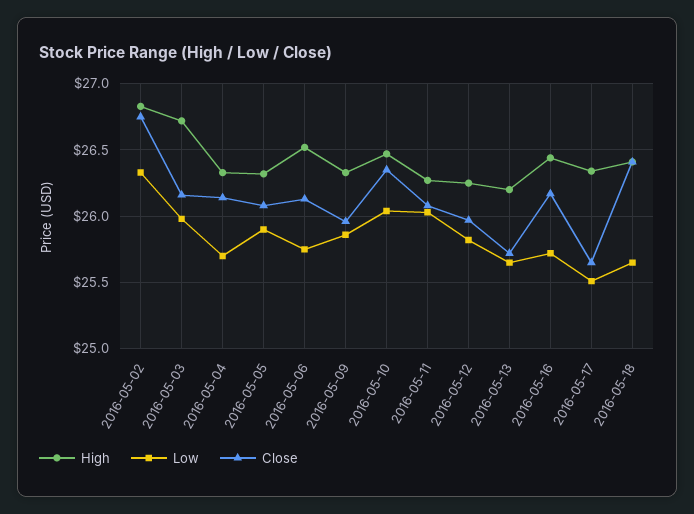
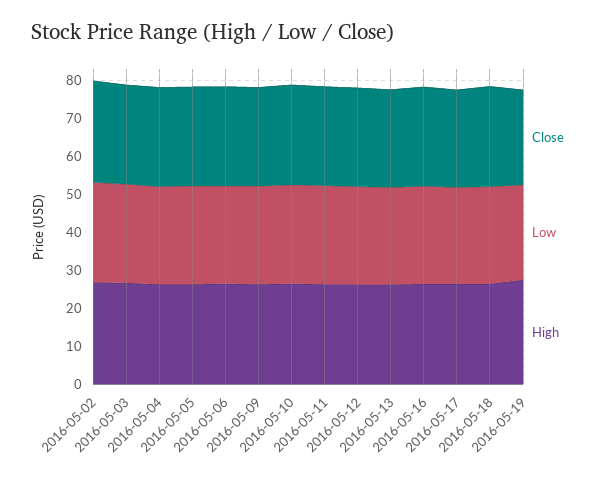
Close, 2016-05-19: none -> 25
Low, 2016-05-19: none -> 25
High, 2016-05-19: none -> 27.5

